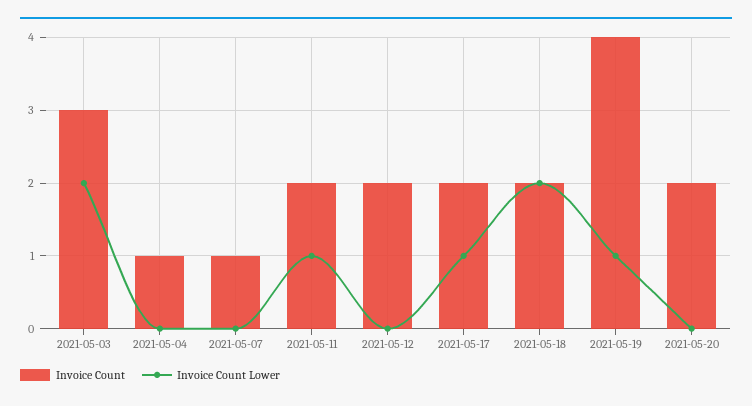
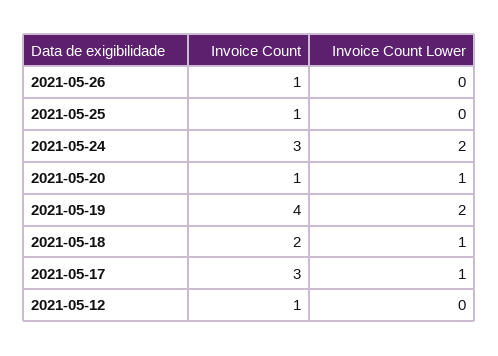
Invoice Count, 2021-05-03: 3 -> none
Invoice Count Lower, 2021-05-03: 2 -> none
Invoice Count, 2021-05-04: 1 -> none
Invoice Count Lower, 2021-05-04: 0 -> none
Invoice Count, 2021-05-07: 1 -> none
Invoice Count Lower, 2021-05-07: 0 -> none
Invoice Count, 2021-05-11: 2 -> none
Invoice Count Lower, 2021-05-11: 1 -> none
Invoice Count, 2021-05-12: 2 -> 1
Invoice Count, 2021-05-17: 2 -> 3
Invoice Count Lower, 2021-05-18: 2 -> 1
Invoice Count Lower, 2021-05-19: 1 -> 2
Invoice Count, 2021-05-20: 2 -> 1
Invoice Count Lower, 2021-05-20: 0 -> 1
Invoice Count, 2021-05-26: none -> 1
Invoice Count Lower, 2021-05-26: none -> 0
Invoice Count, 2021-05-25: none -> 1
Invoice Count Lower, 2021-05-25: none -> 0
Invoice Count, 2021-05-24: none -> 3
Invoice Count Lower, 2021-05-24: none -> 2

